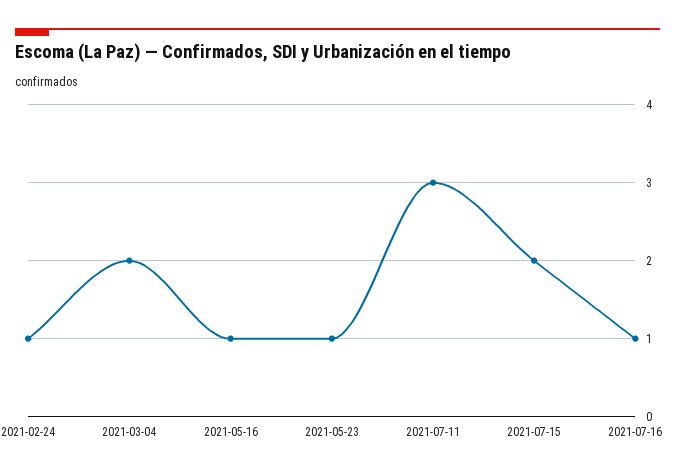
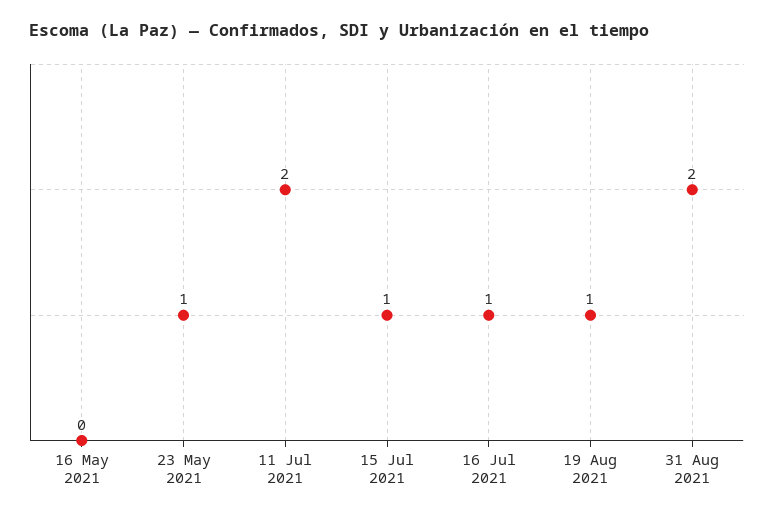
2021-02-24: 1 -> none
2021-03-04: 2 -> none
2021-05-16: 1 -> 0
2021-07-11: 3 -> 2
2021-07-15: 2 -> 1
19 Aug 2021: none -> 1
31 Aug 2021: none -> 2

